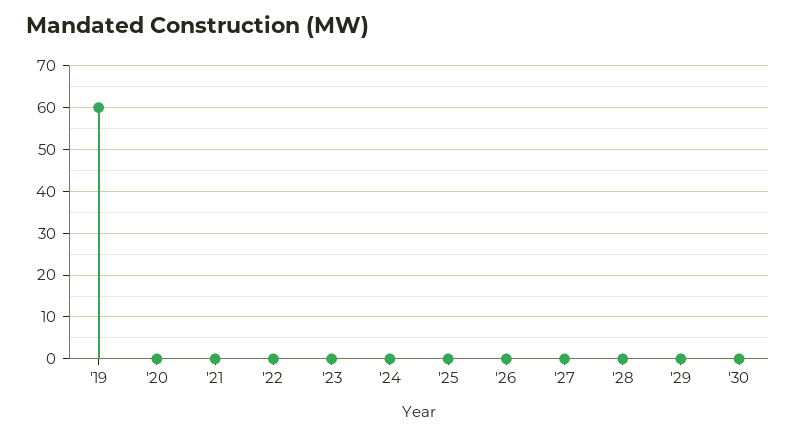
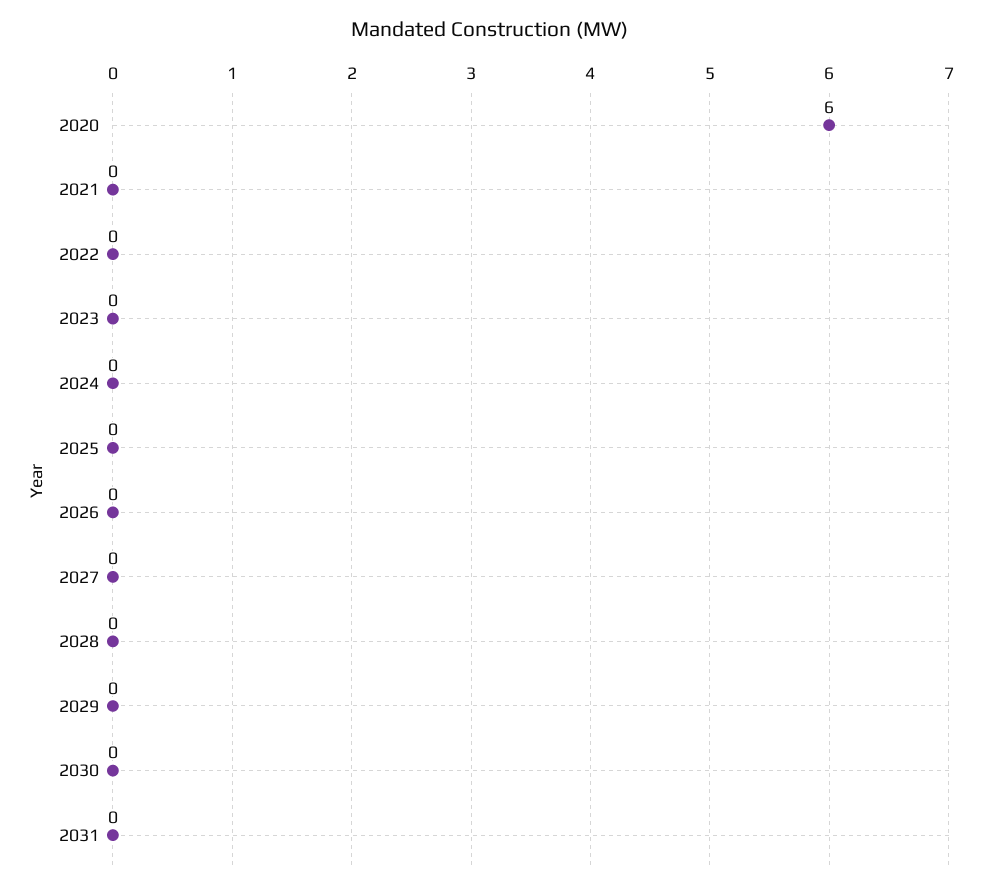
'19: 60 -> none
'20: 0 -> 6
2031: none -> 0

